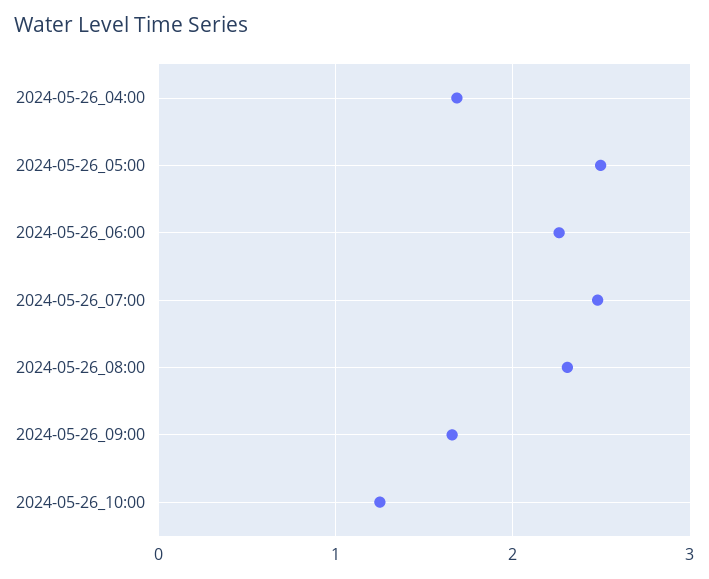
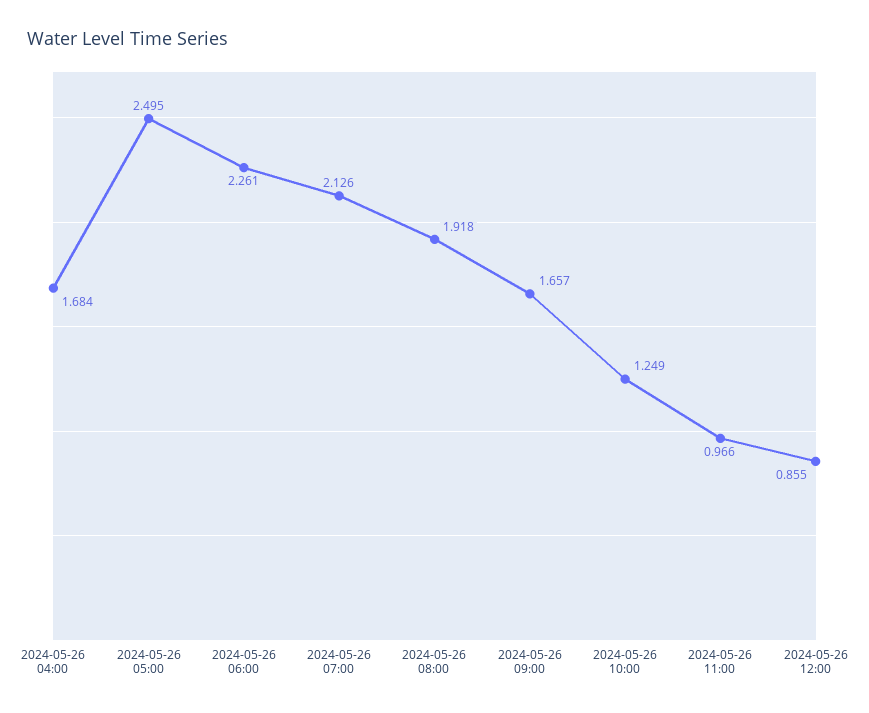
2024-05-26_07:00: 2.5 -> 2.126
2024-05-26_08:00: 2.3 -> 1.918
2024-05-26 11:00: none -> 0.966
2024-05-26 12:00: none -> 0.855

